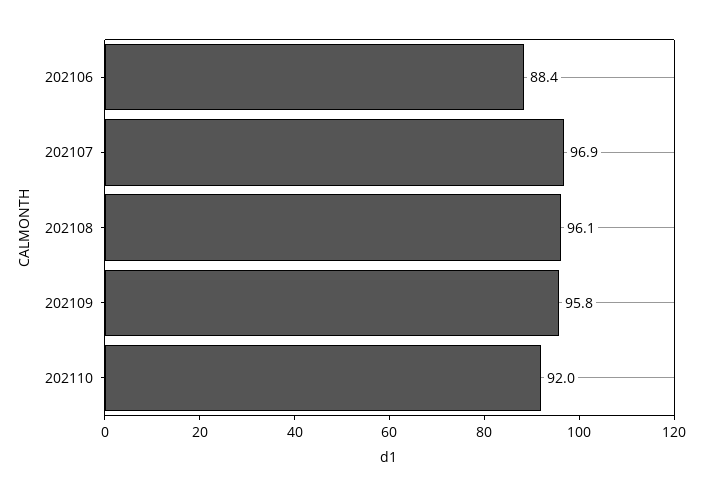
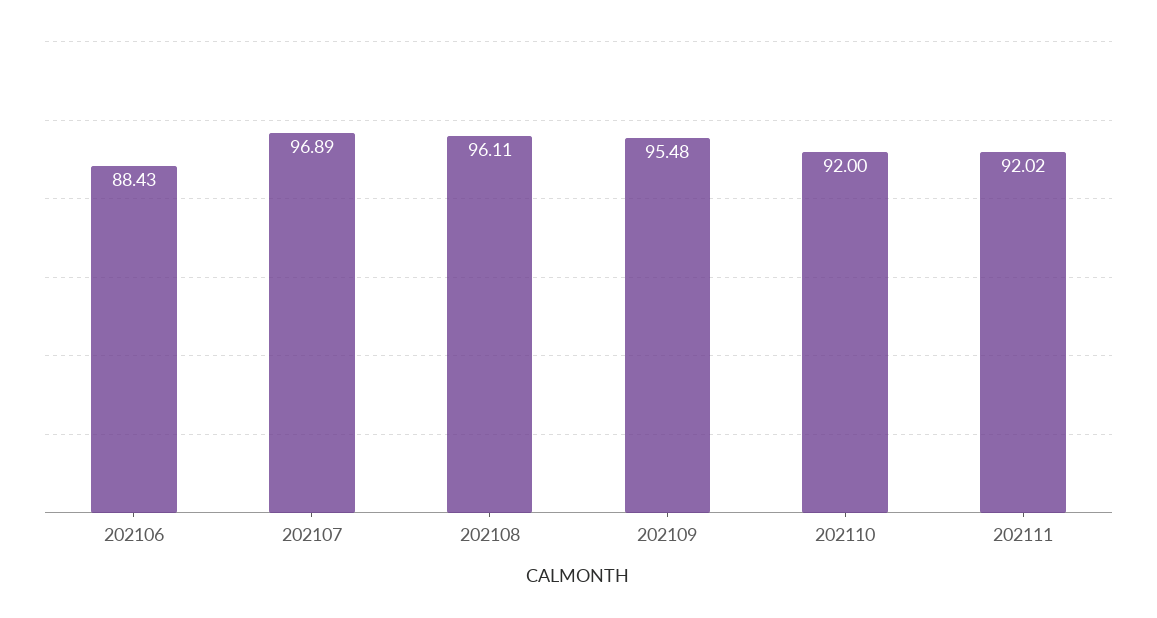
202109: 95.8 -> 95.48
202111: none -> 92.02

